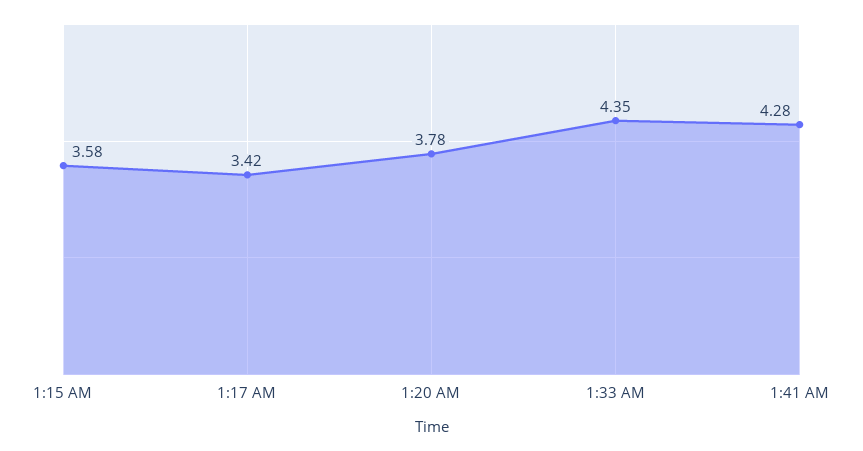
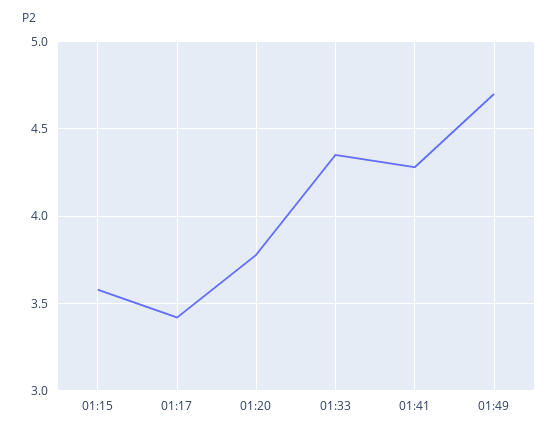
01:49: none -> 4.7

